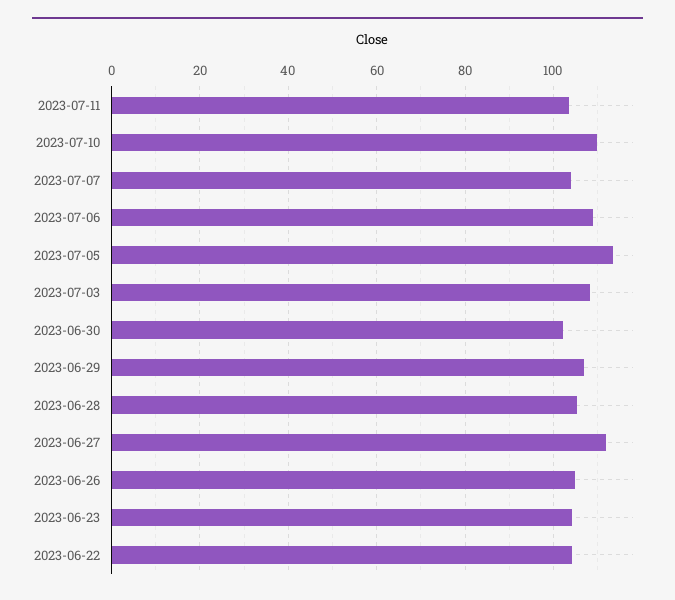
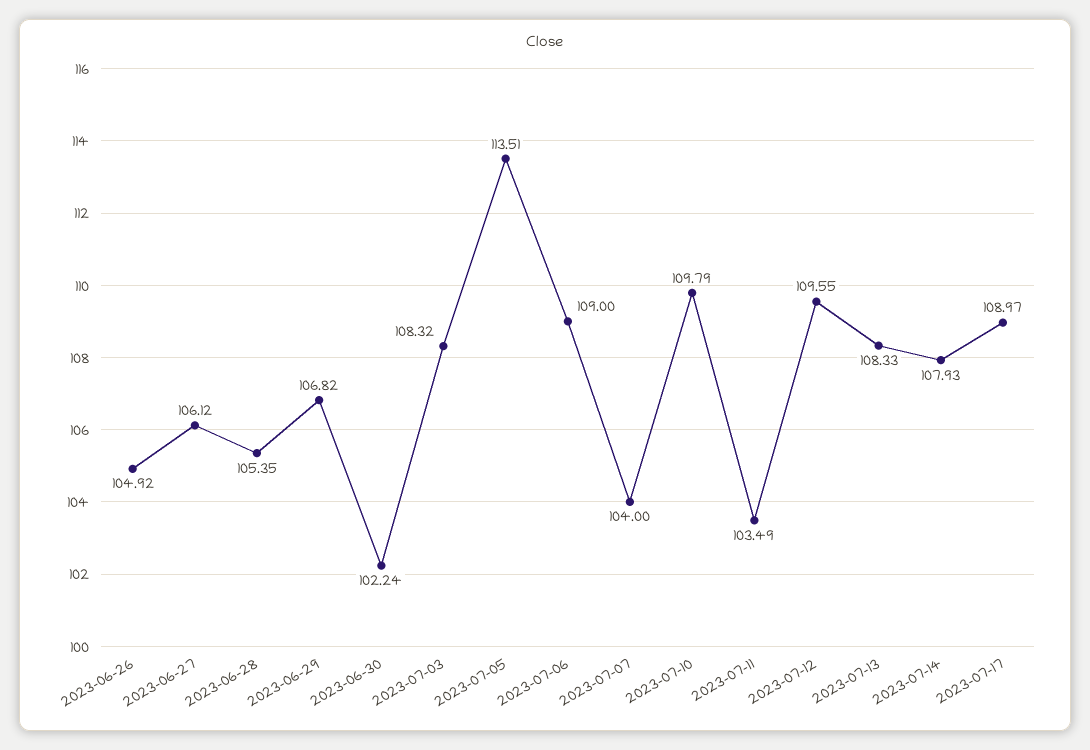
2023-06-27: 112 -> 106.12
2023-06-23: 104 -> none
2023-06-22: 104 -> none
2023-07-12: none -> 109.55
2023-07-13: none -> 108.33
2023-07-14: none -> 107.93
2023-07-17: none -> 108.97

